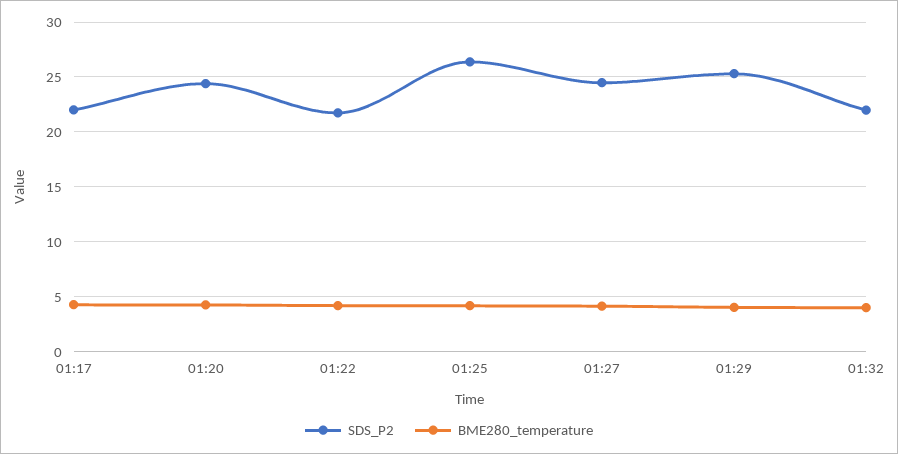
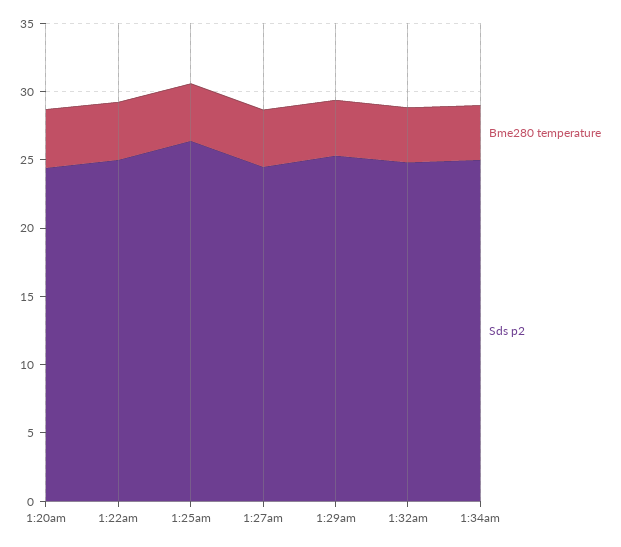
SDS_P2, 01:17: 22 -> none
BME280_temperature, 01:17: 4 -> none
SDS_P2, 01:22: 22 -> 25
SDS_P2, 01:32: 22 -> 25
BME280_temperature, 1:34am: none -> 4
SDS_P2, 1:34am: none -> 25

